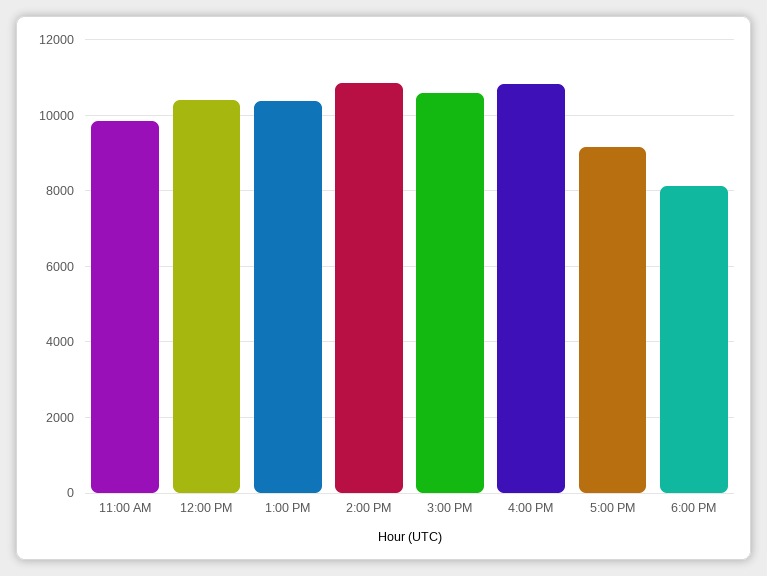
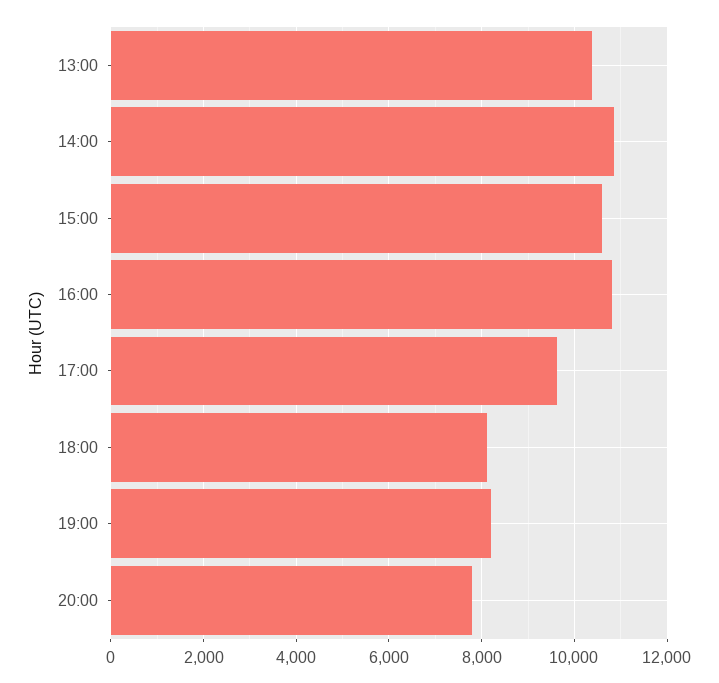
11:00 AM: 9800 -> none
12:00 PM: 10400 -> none
5:00 PM: 9200 -> 9600
19:00: none -> 8200
20:00: none -> 7800

